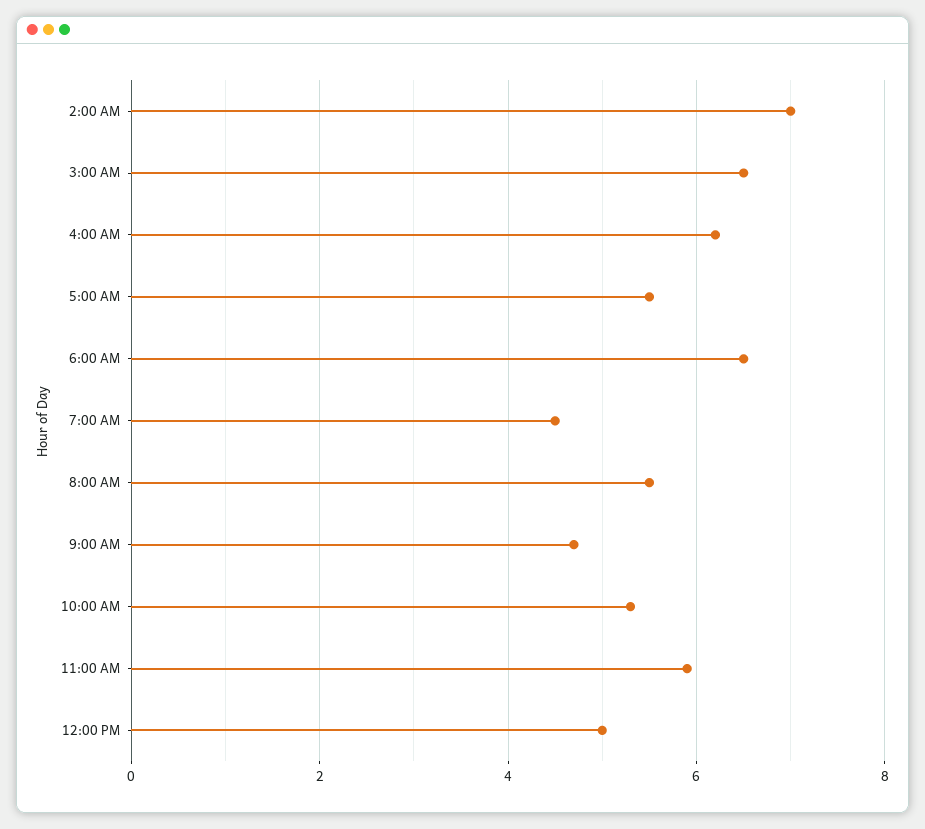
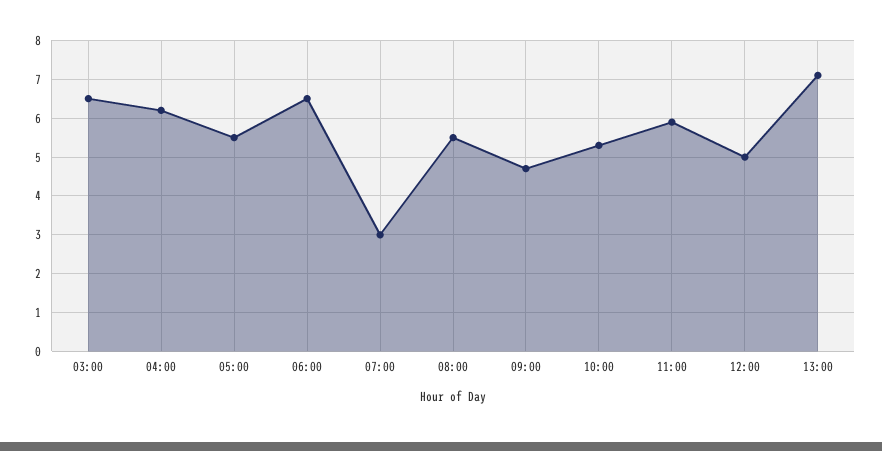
2:00 AM: 7 -> none
7:00 AM: 4.5 -> 3
13:00: none -> 7

